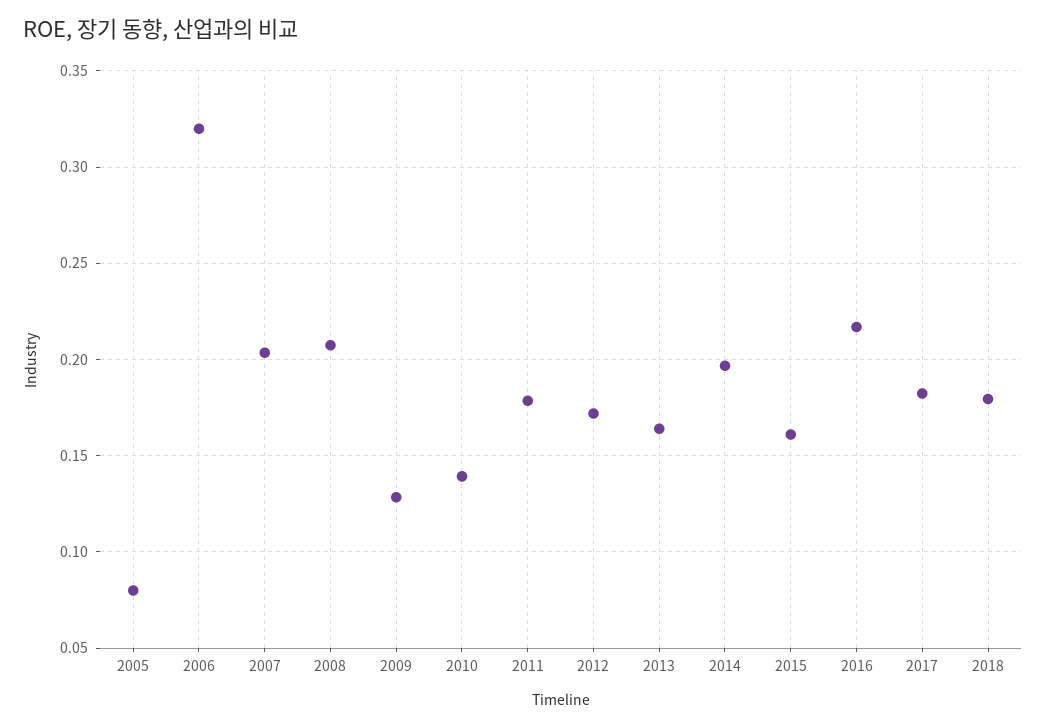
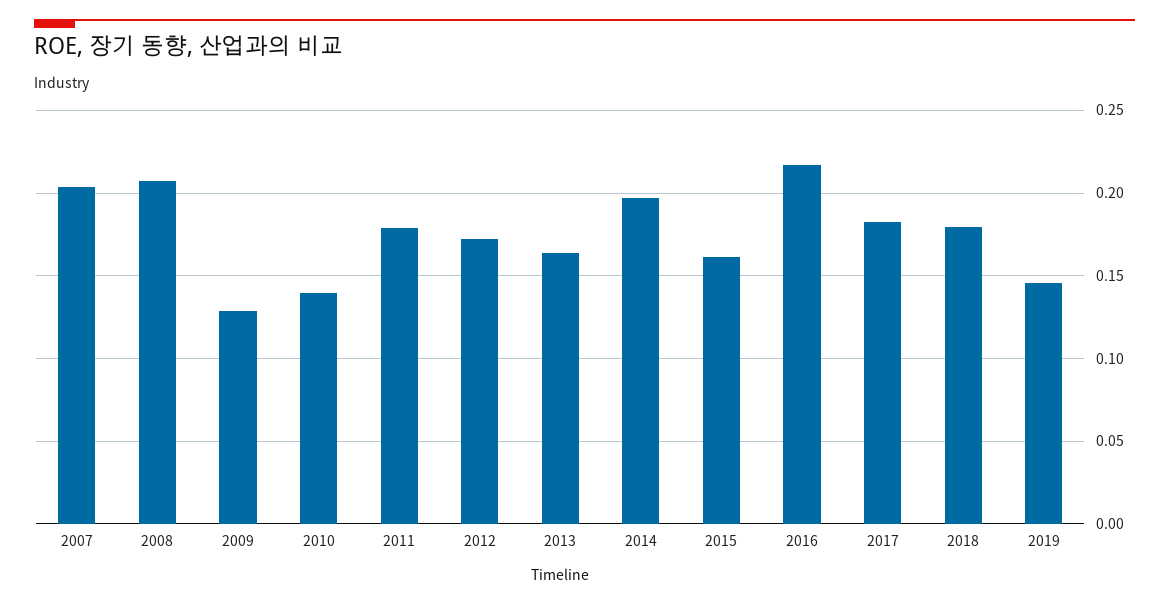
2005: 0.08 -> none
2006: 0.32 -> none
2019: none -> 0.145

